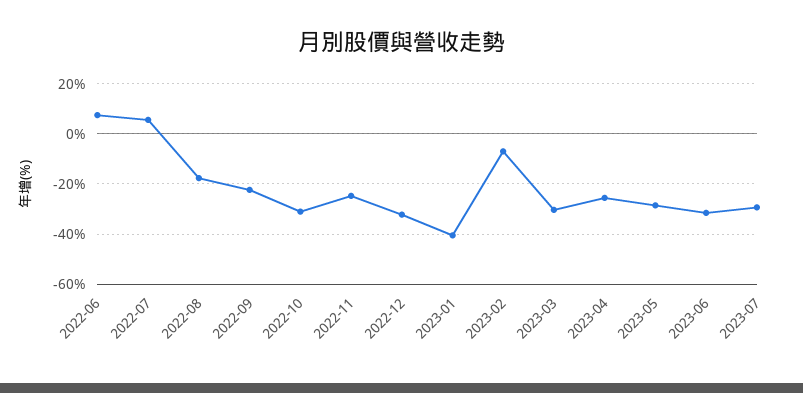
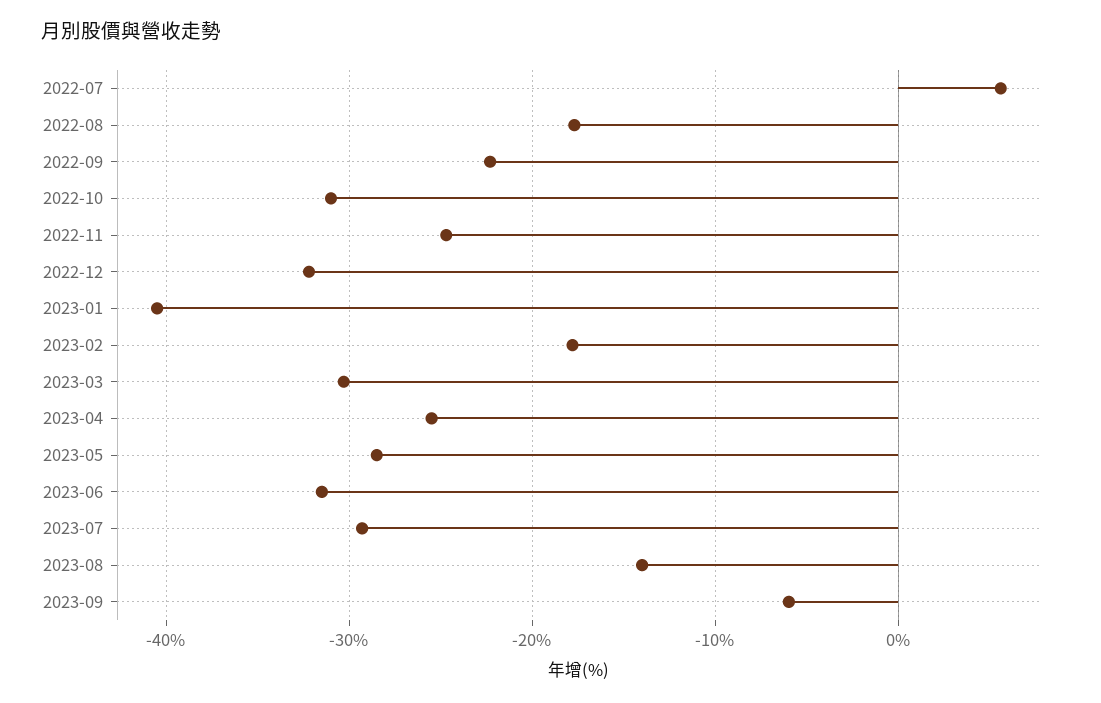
2022-06: 7.5 -> none
2023-02: -7.5 -> -18
2023-08: none -> -14
2023-09: none -> -6

